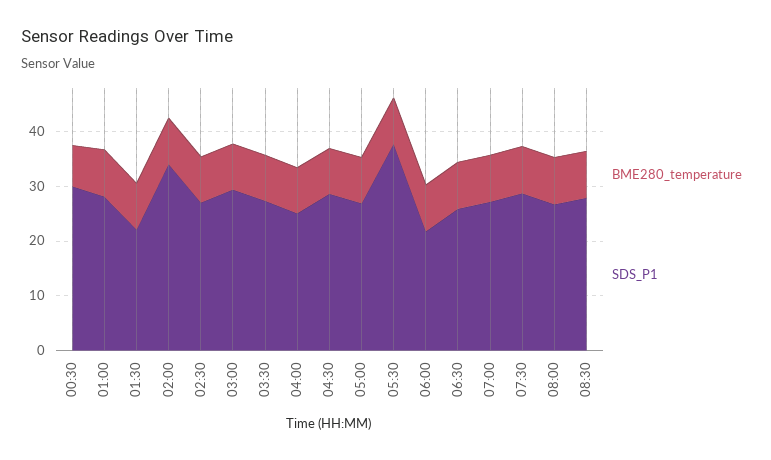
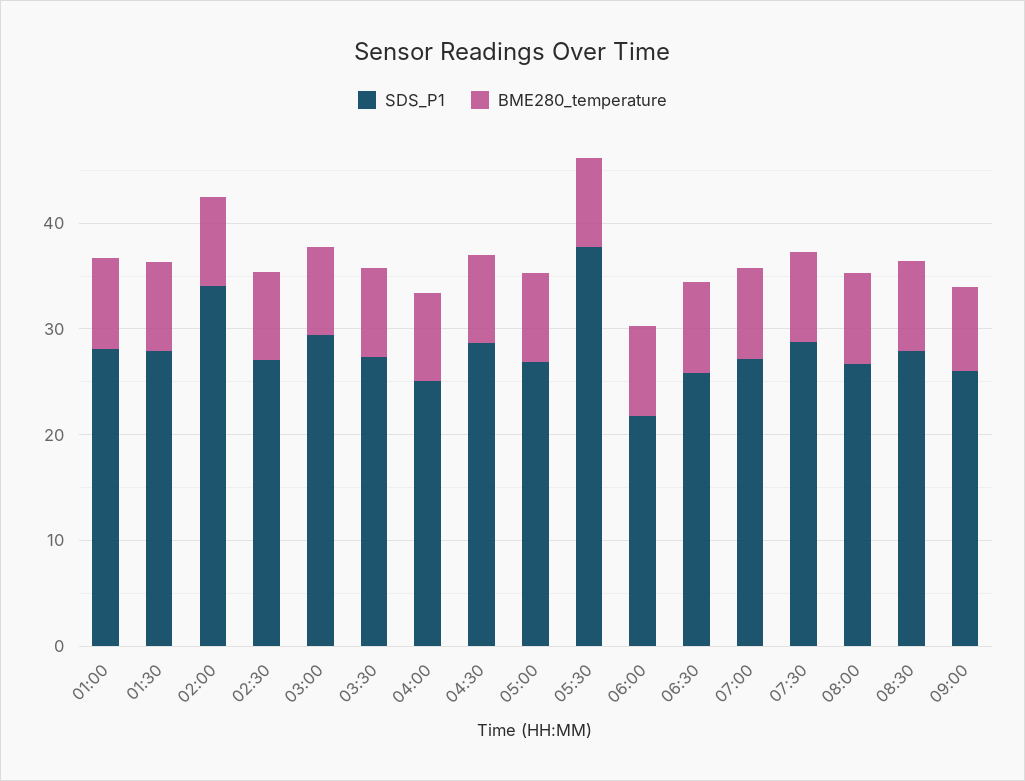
BME280_temperature, 00:30: 8 -> none
SDS_P1, 00:30: 30 -> none
SDS_P1, 01:30: 22 -> 28
SDS_P1, 09:00: none -> 26
BME280_temperature, 09:00: none -> 8

